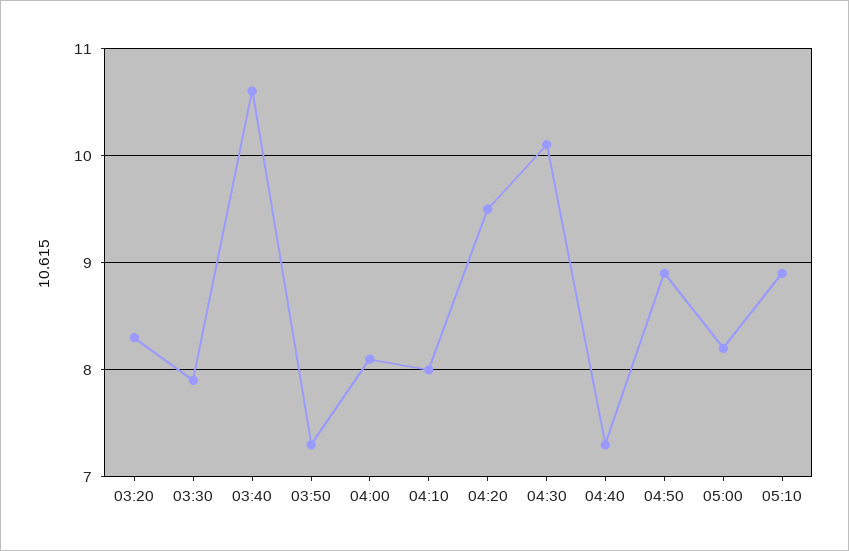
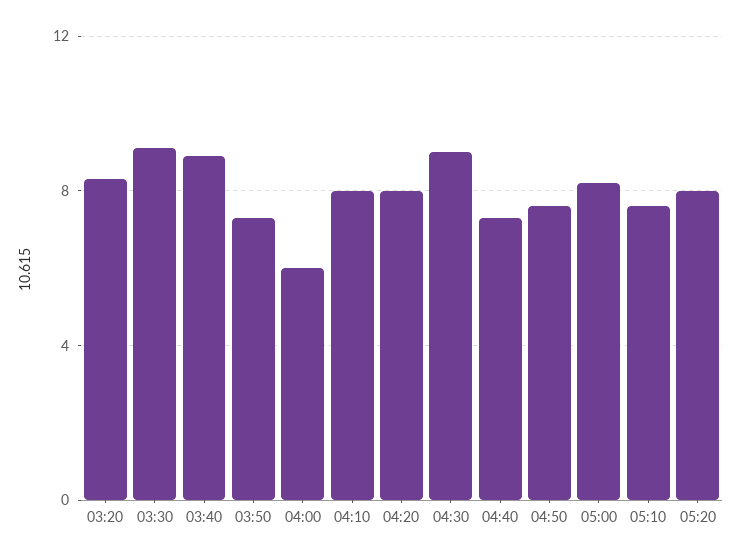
03:30: 7.9 -> 9
03:40: 10.6 -> 9
04:00: 8.1 -> 6
04:20: 9.5 -> 8
04:30: 10.1 -> 9
04:50: 8.9 -> 7.5
05:10: 8.9 -> 7.5
05:20: none -> 8

